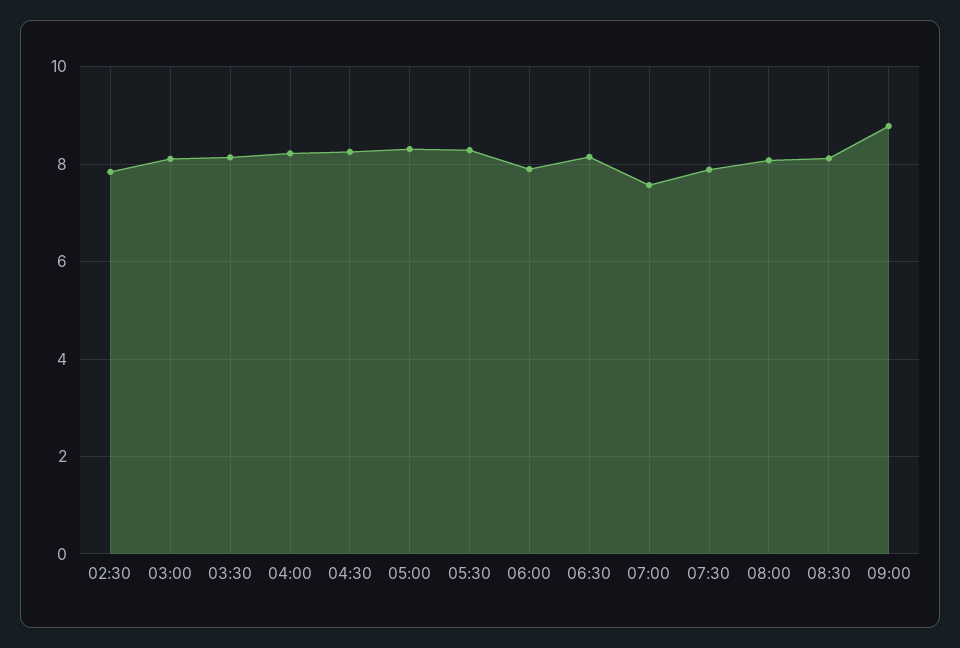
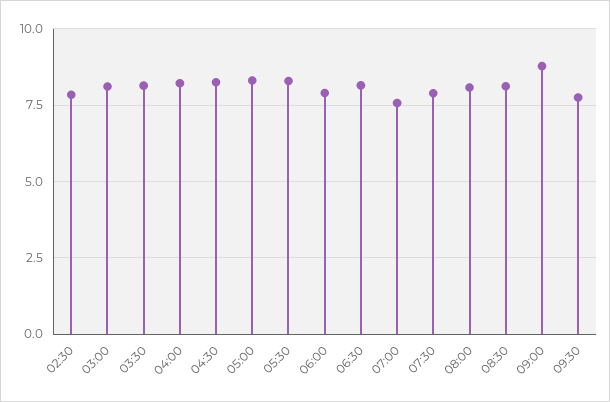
09:30: none -> 7.75

